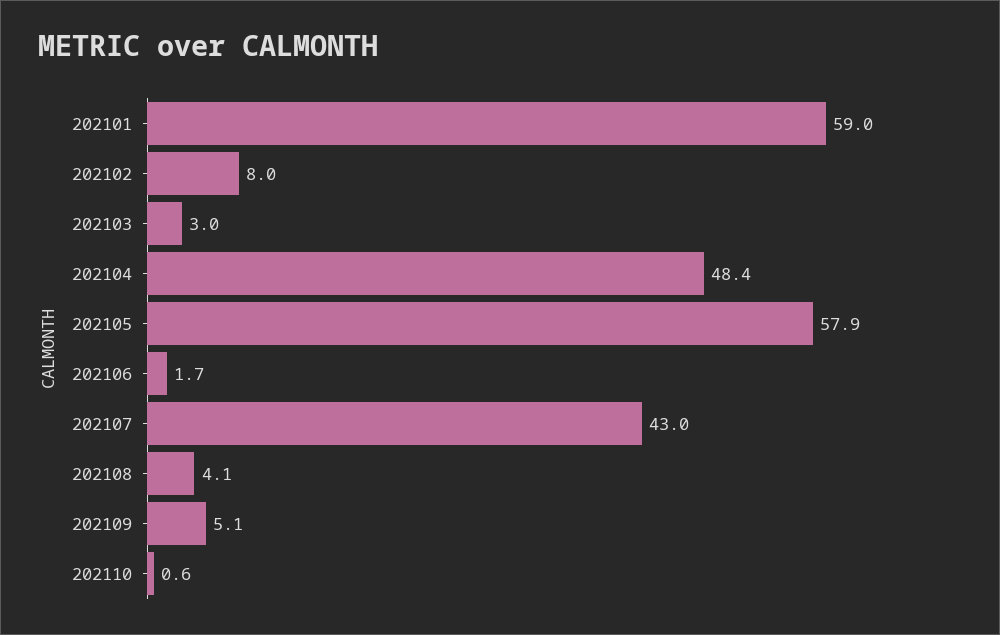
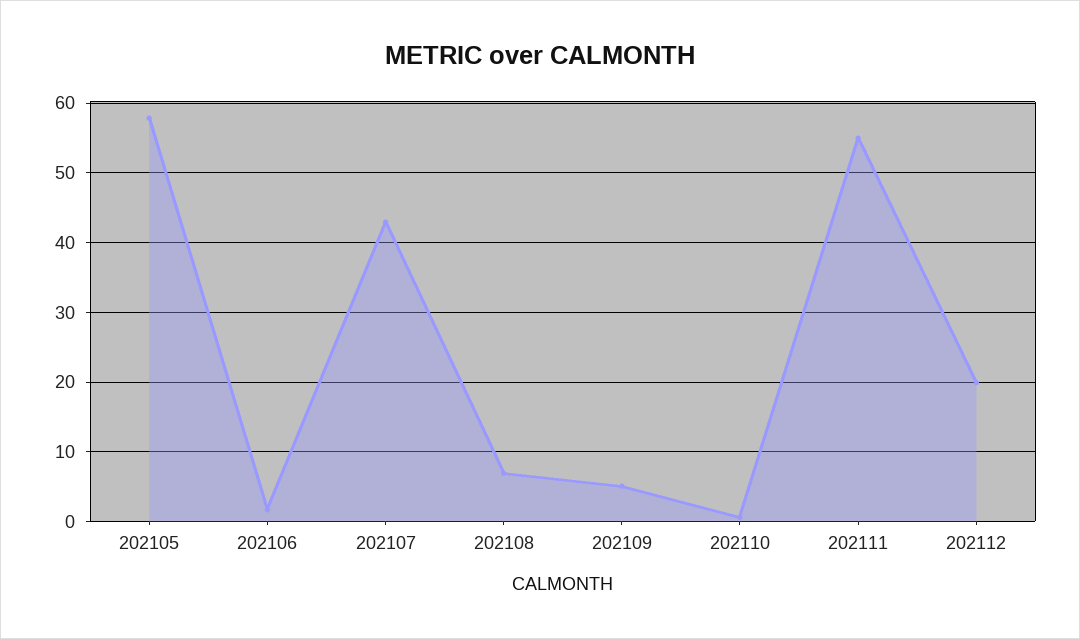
202101: 59 -> none
202102: 8 -> none
202103: 3 -> none
202104: 48.4 -> none
202108: 4.1 -> 7
202111: none -> 55
202112: none -> 20

